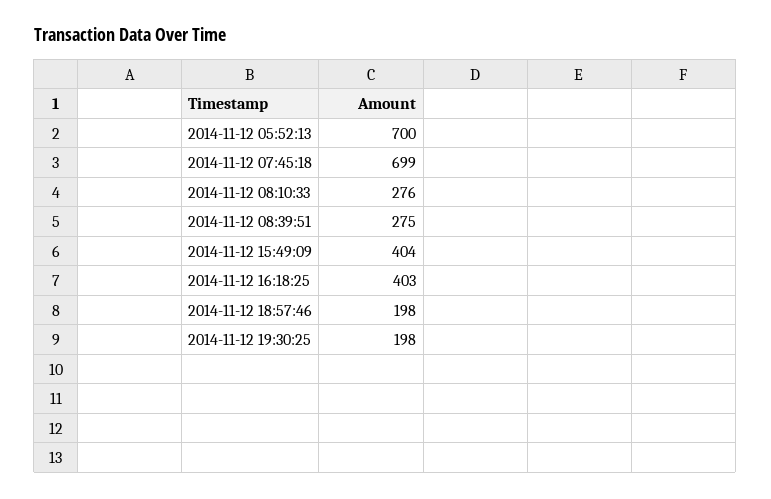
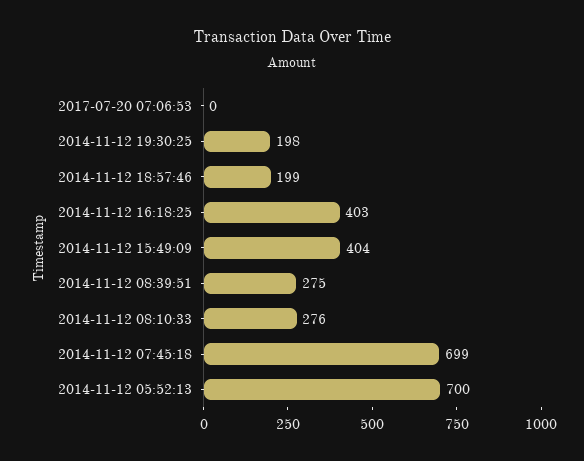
2014-11-12 18:57:46: 198 -> 199
2017-07-20 07:06:53: none -> 0

